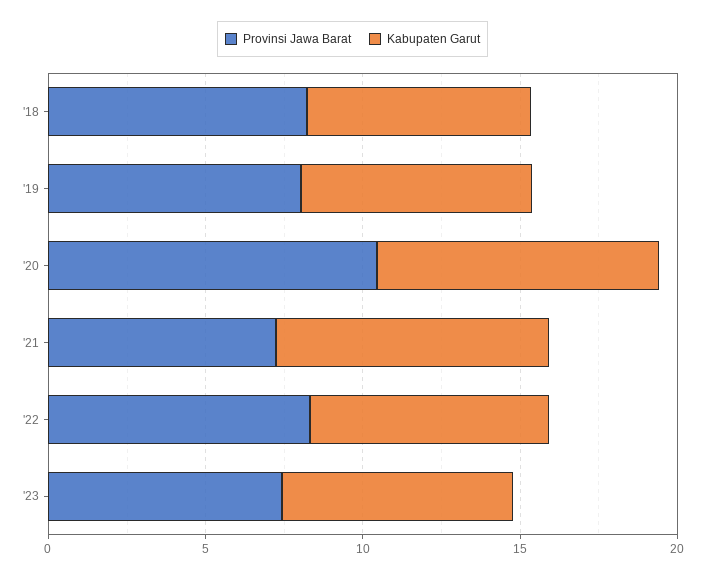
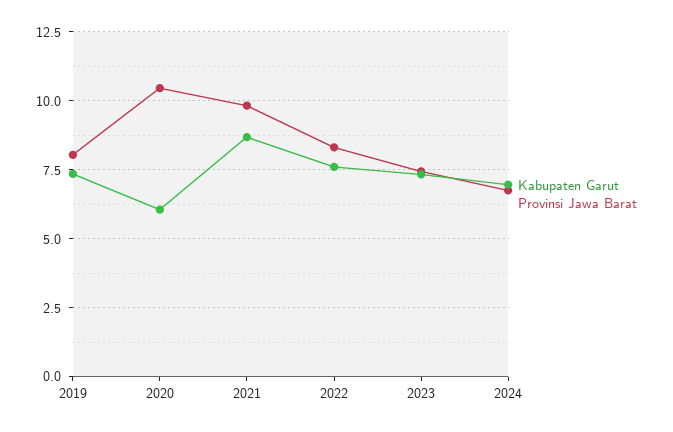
Provinsi Jawa Barat, '18: 8 -> none
Kabupaten Garut, '18: 7 -> none
Kabupaten Garut, '20: 9 -> 6
Provinsi Jawa Barat, '21: 7 -> 9.75
Kabupaten Garut, 2024: none -> 7
Provinsi Jawa Barat, 2024: none -> 6.75

